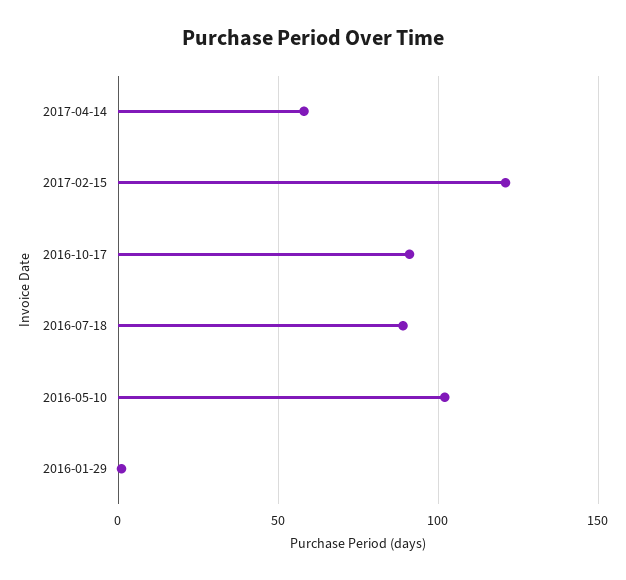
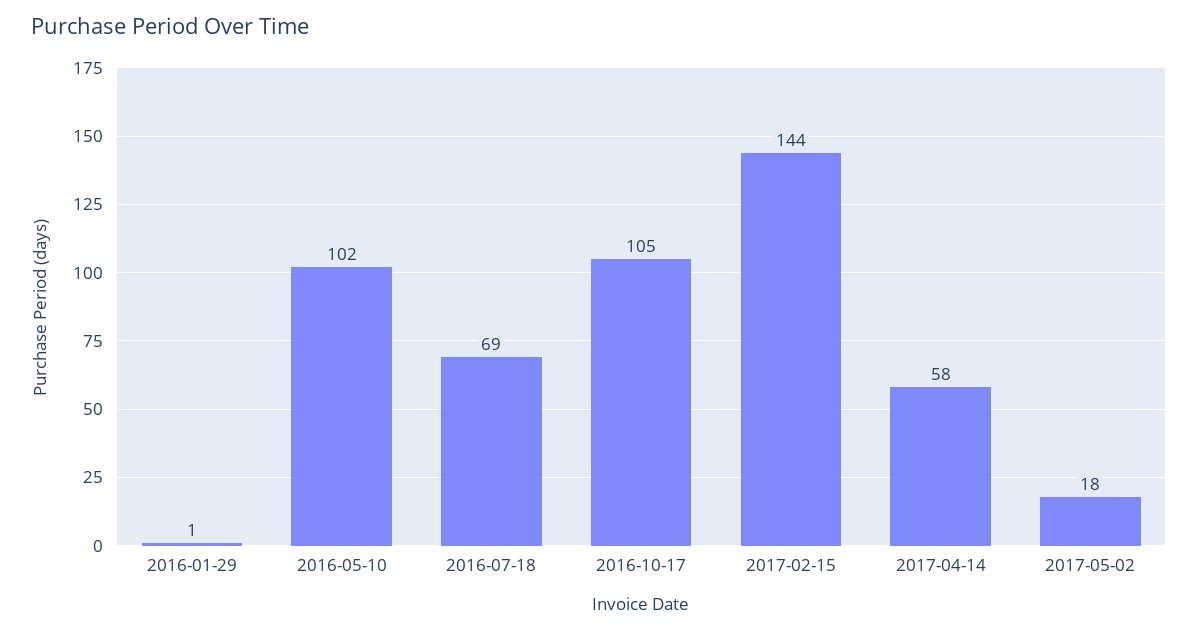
2017-02-15: 120 -> 144
2016-10-17: 90 -> 105
2016-07-18: 90 -> 69
2017-05-02: none -> 18

